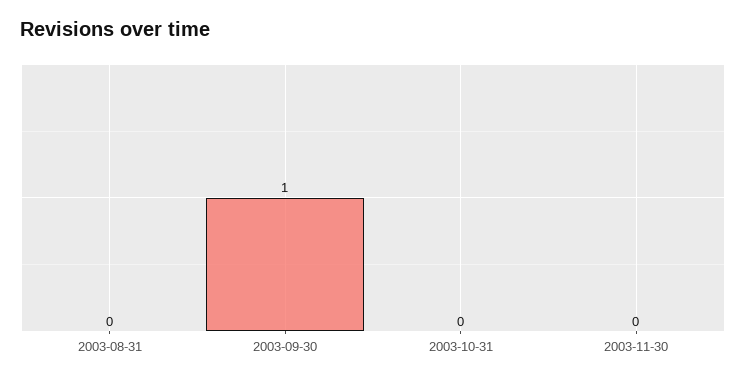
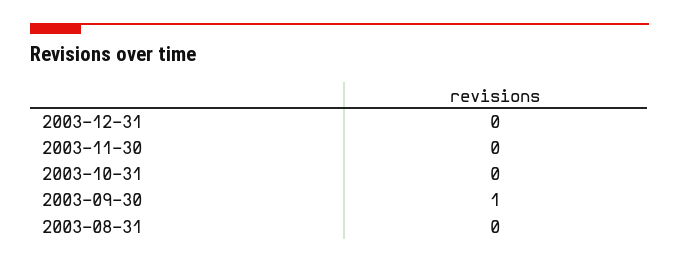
2003-12-31: none -> 0

